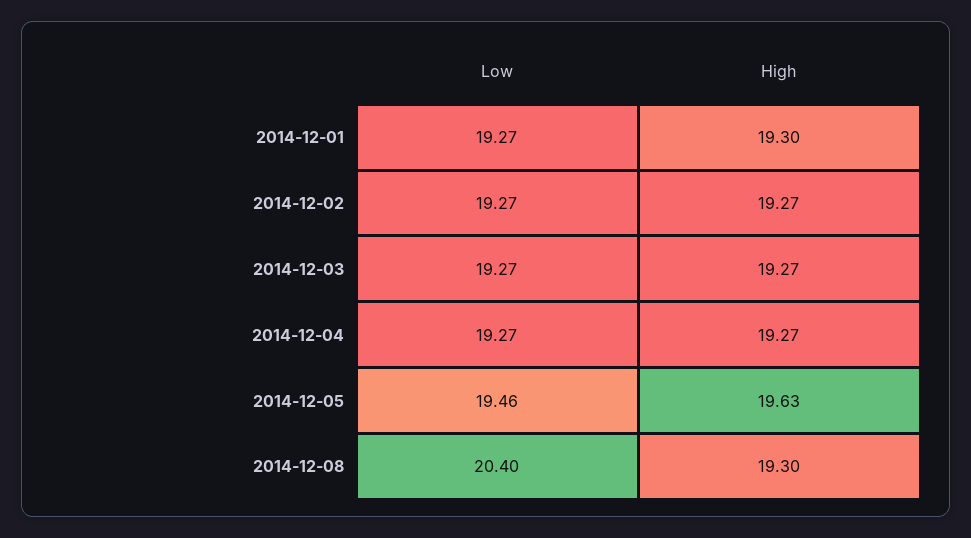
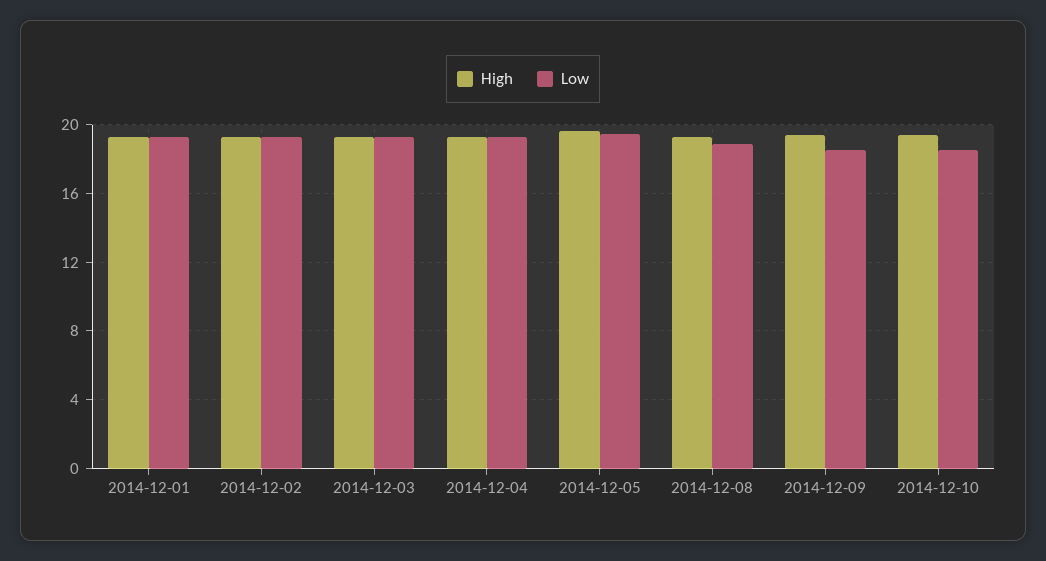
Low, 2014-12-08: 20.4 -> 19
High, 2014-12-09: none -> 19.5
Low, 2014-12-09: none -> 18.5
High, 2014-12-10: none -> 19.5
Low, 2014-12-10: none -> 18.5

